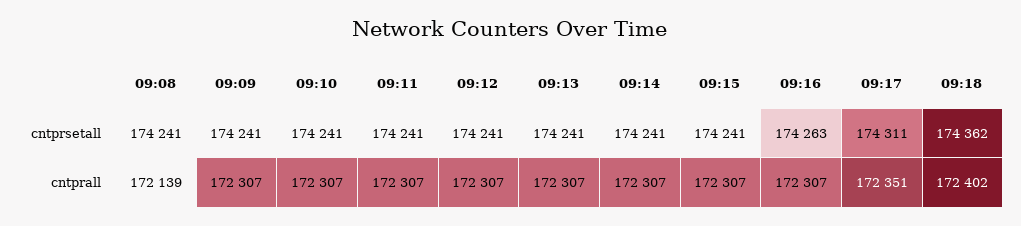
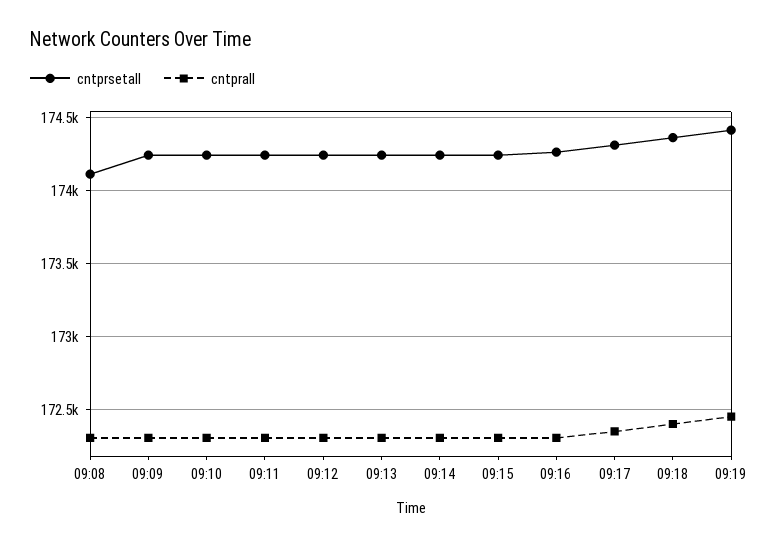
cntprsetall, 09:08: 174241 -> 174100
cntprall, 09:08: 172139 -> 172300
cntprsetall, 09:19: none -> 174400
cntprall, 09:19: none -> 172450

